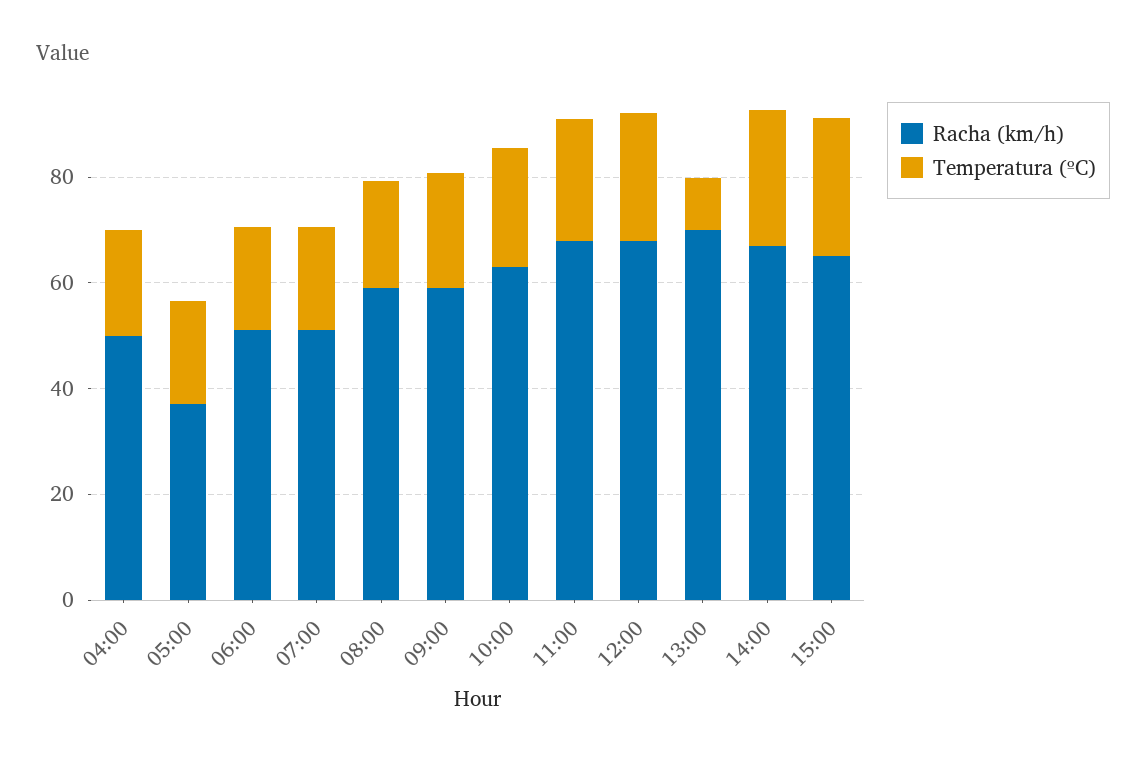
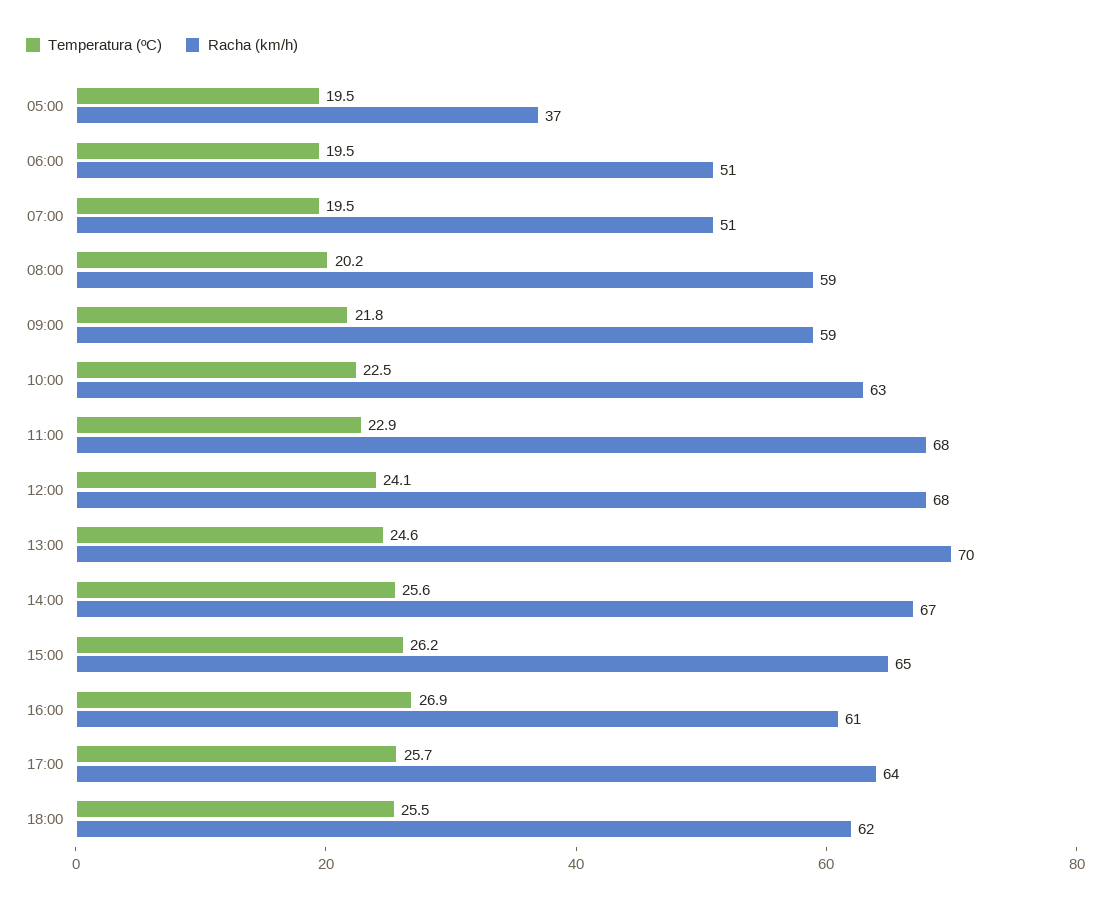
Racha (km/h), 04:00: 50 -> none
Temperatura (ºC), 04:00: 20 -> none
Temperatura (ºC), 13:00: 10 -> 24.6
Temperatura (ºC), 16:00: none -> 26.9
Racha (km/h), 16:00: none -> 61
Temperatura (ºC), 17:00: none -> 25.7
Racha (km/h), 17:00: none -> 64
Temperatura (ºC), 18:00: none -> 25.5
Racha (km/h), 18:00: none -> 62

